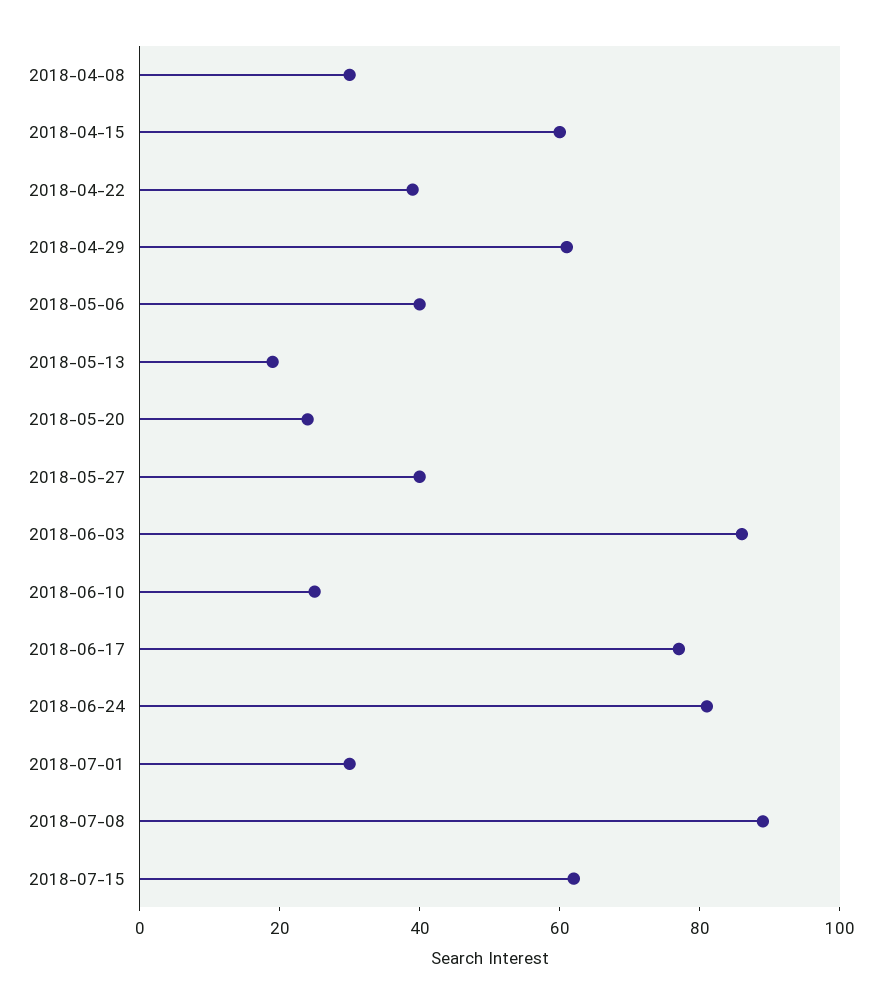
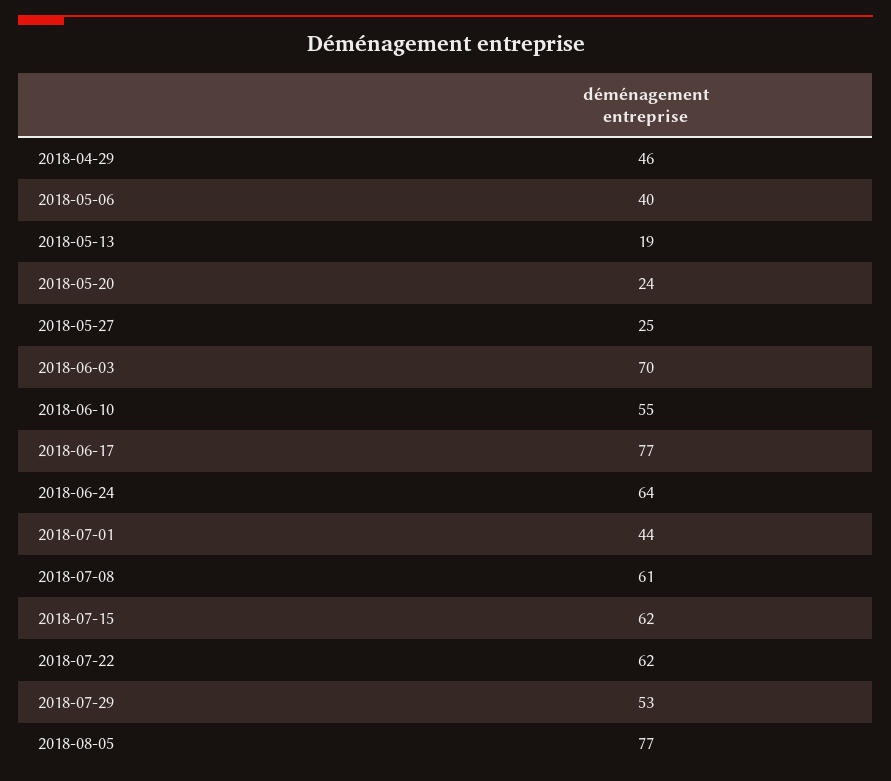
2018-04-08: 30 -> none
2018-04-15: 60 -> none
2018-04-22: 40 -> none
2018-04-29: 60 -> 46
2018-05-27: 40 -> 25
2018-06-03: 85 -> 70
2018-06-10: 25 -> 55
2018-06-24: 80 -> 64
2018-07-01: 30 -> 44
2018-07-08: 90 -> 61
2018-07-22: none -> 62
2018-07-29: none -> 53
2018-08-05: none -> 77

